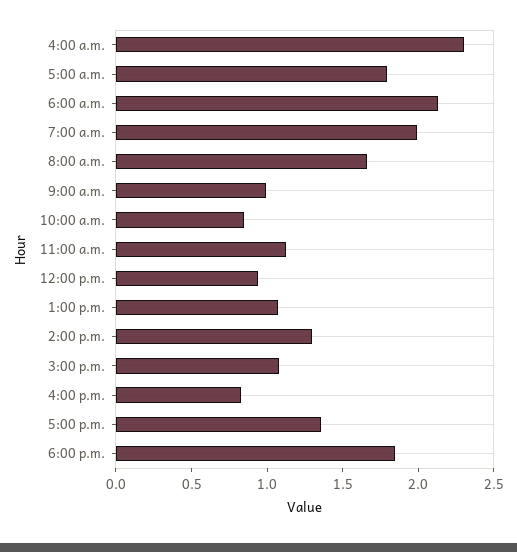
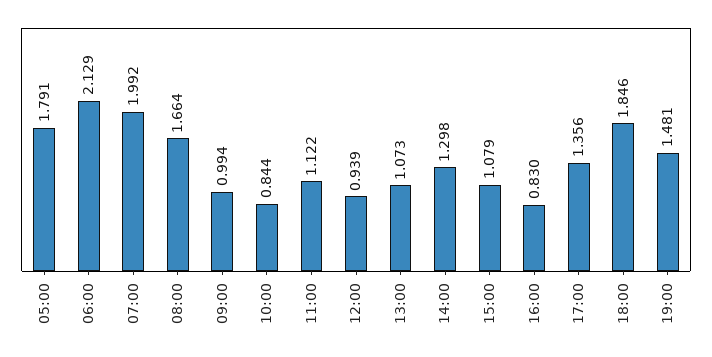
4:00 a.m.: 2.3 -> none
19:00: none -> 1.481

